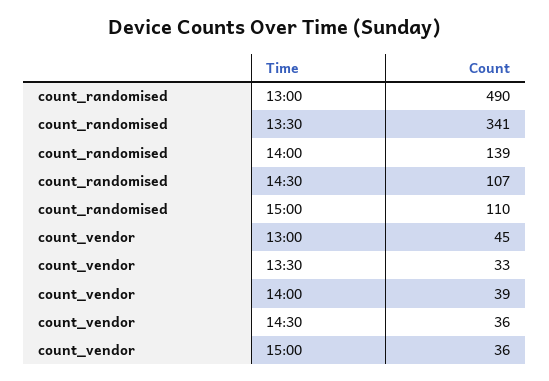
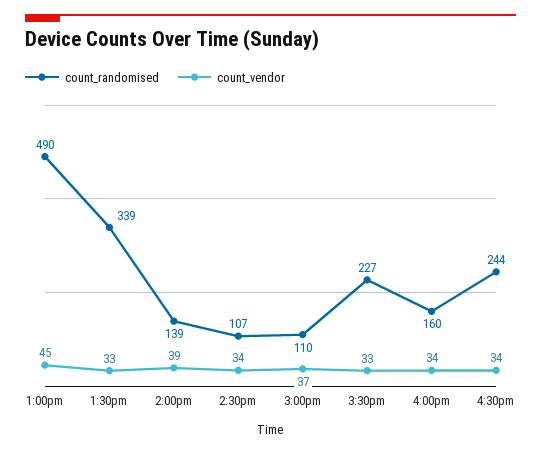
count_randomised, 13:30: 341 -> 339
count_vendor, 14:30: 36 -> 34
count_vendor, 15:00: 36 -> 37
count_randomised, 3:30pm: none -> 227
count_vendor, 3:30pm: none -> 33
count_randomised, 4:00pm: none -> 160
count_vendor, 4:00pm: none -> 34
count_randomised, 4:30pm: none -> 244
count_vendor, 4:30pm: none -> 34

